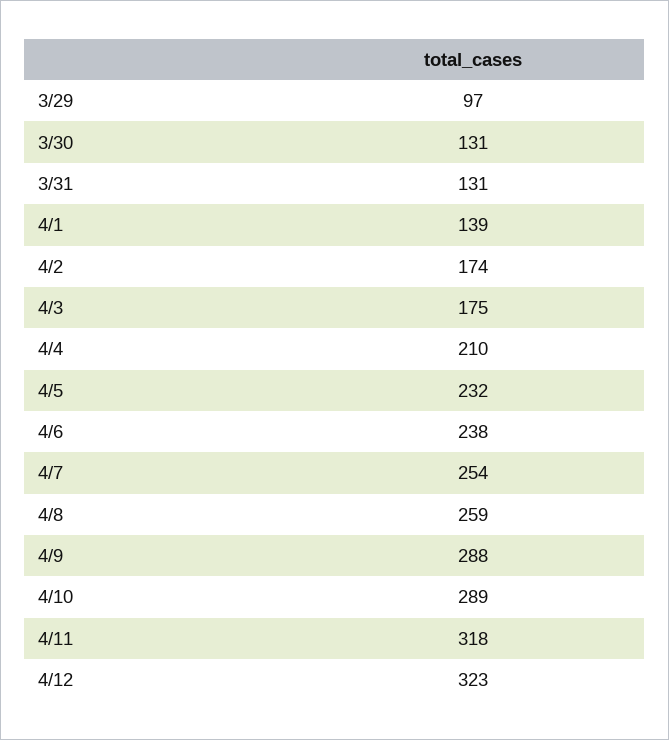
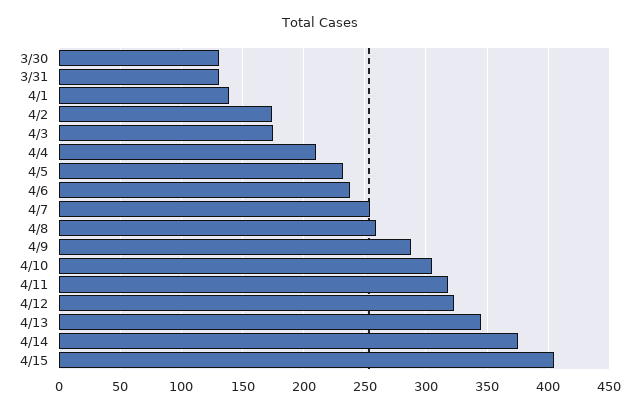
3/29: 97 -> none
4/10: 289 -> 305
4/13: none -> 345
4/14: none -> 375
4/15: none -> 405

